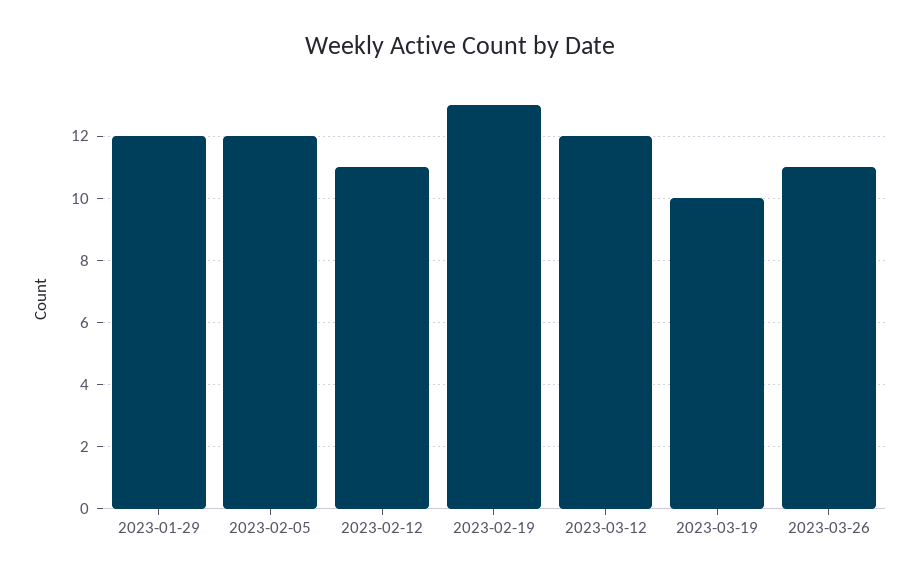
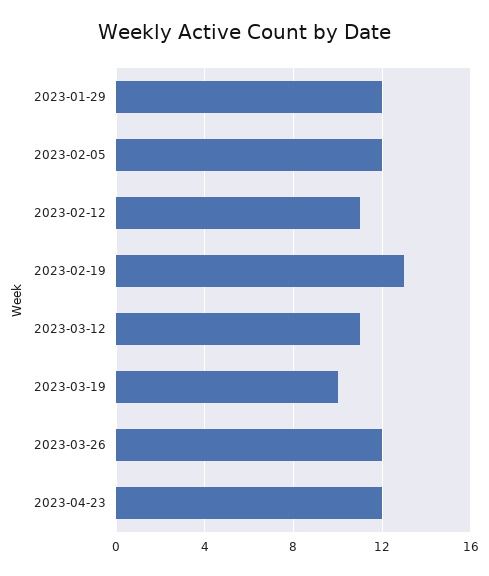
2023-03-12: 12 -> 11
2023-03-26: 11 -> 12
2023-04-23: none -> 12

